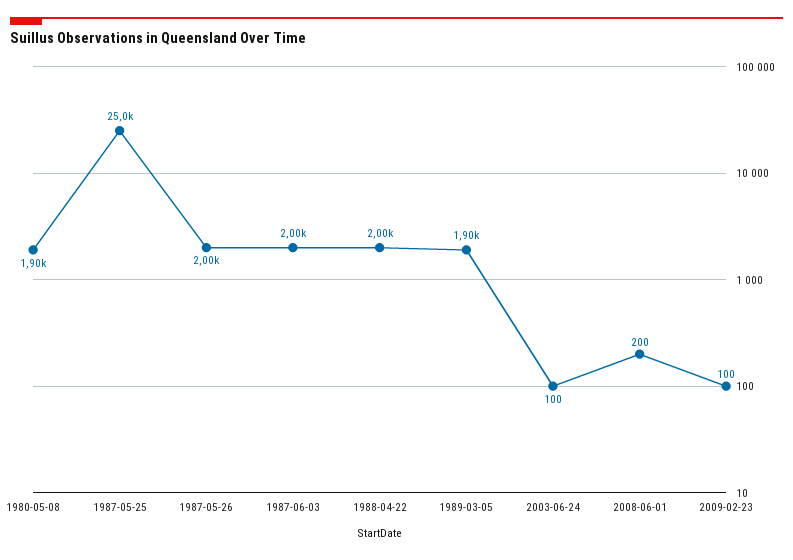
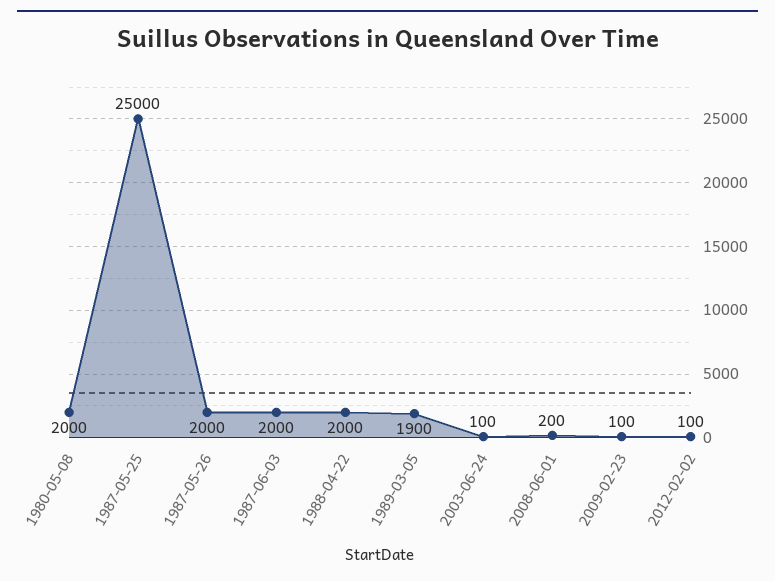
1980-05-08: 1900 -> 2000
2012-02-02: none -> 100

